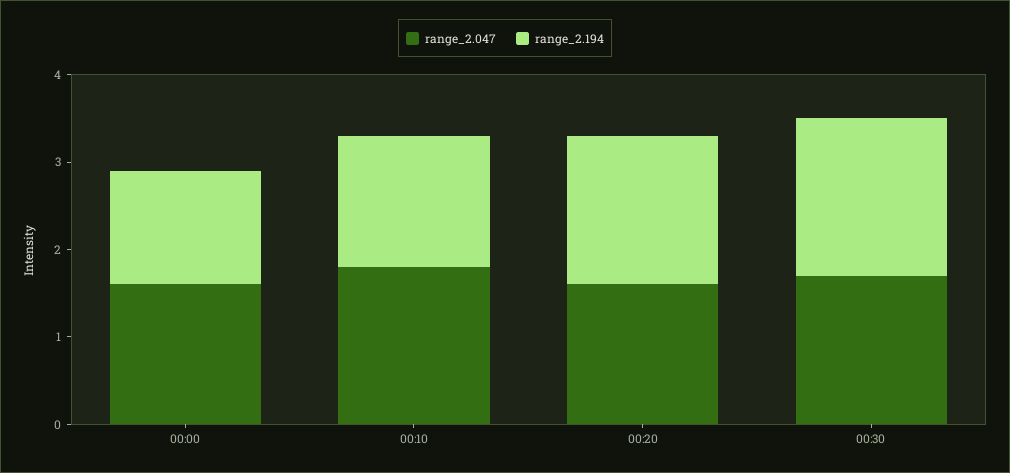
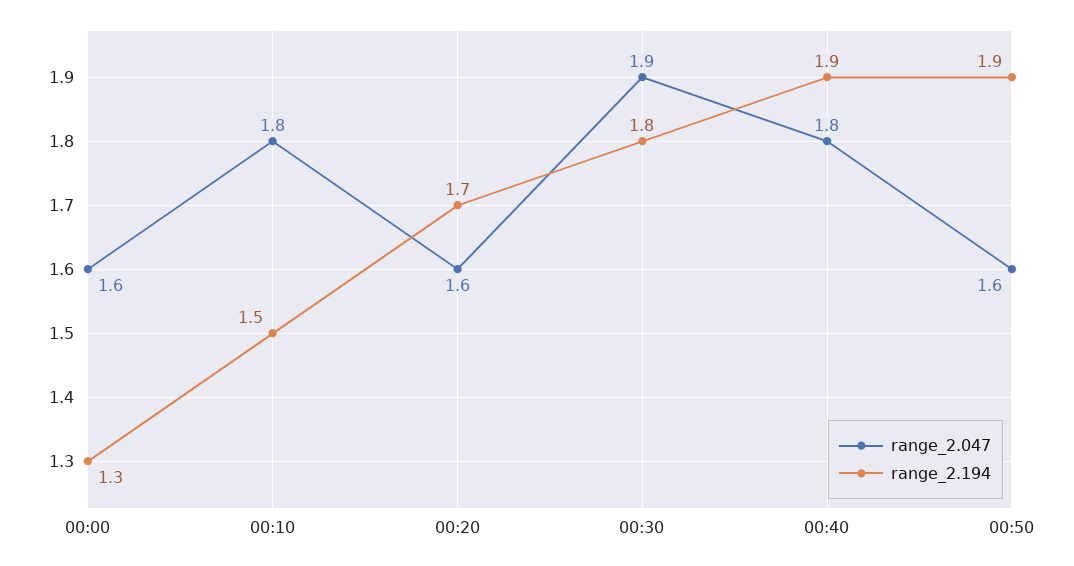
range_2.047, 00:30: 1.7 -> 1.9
range_2.047, 00:40: none -> 1.8
range_2.194, 00:40: none -> 1.9
range_2.047, 00:50: none -> 1.6
range_2.194, 00:50: none -> 1.9

